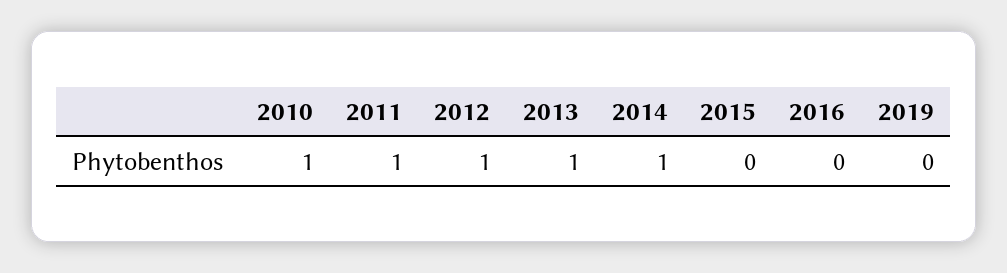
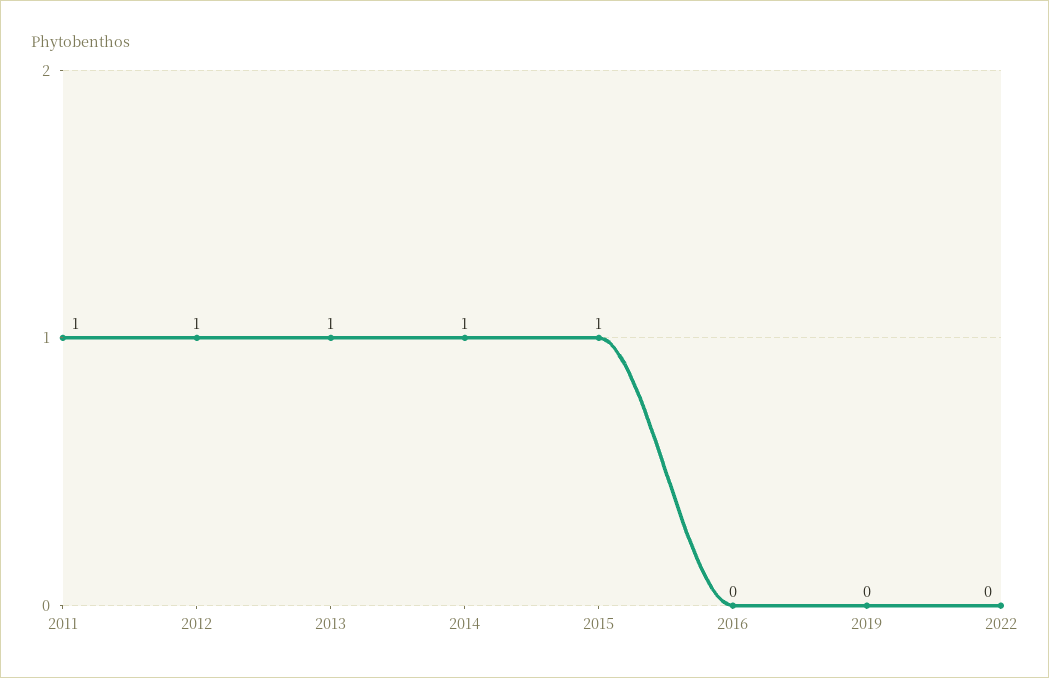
2010: 1 -> none
2015: 0 -> 1
2022: none -> 0

